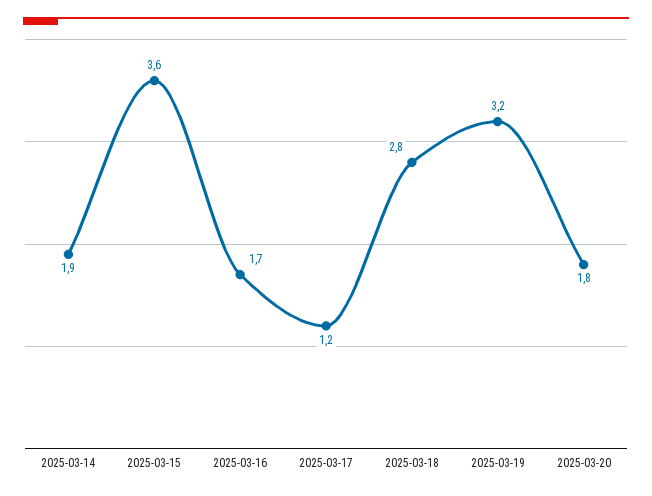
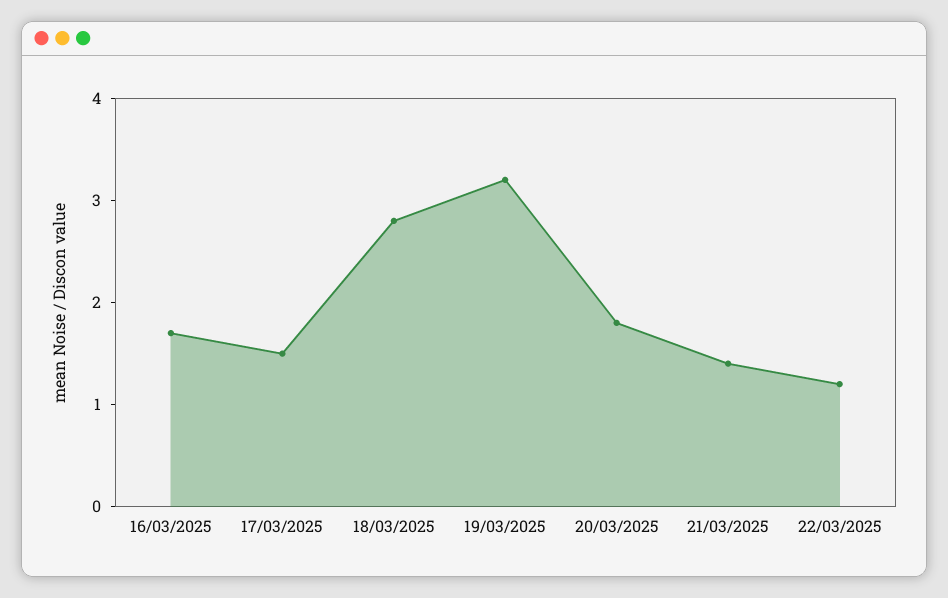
2025-03-14: 1.9 -> none
2025-03-15: 3.6 -> none
2025-03-17: 1.2 -> 1.5
21/03/2025: none -> 1.4
22/03/2025: none -> 1.2

